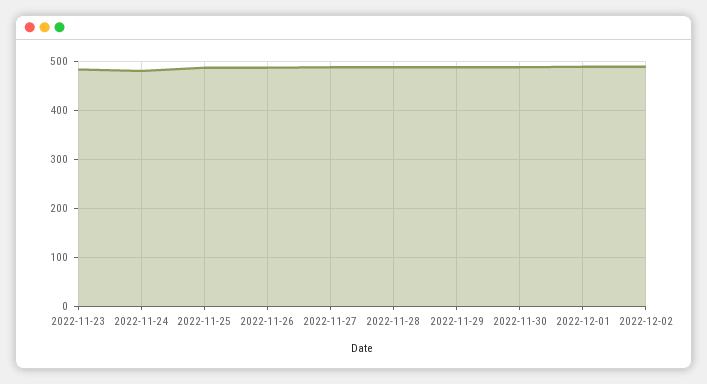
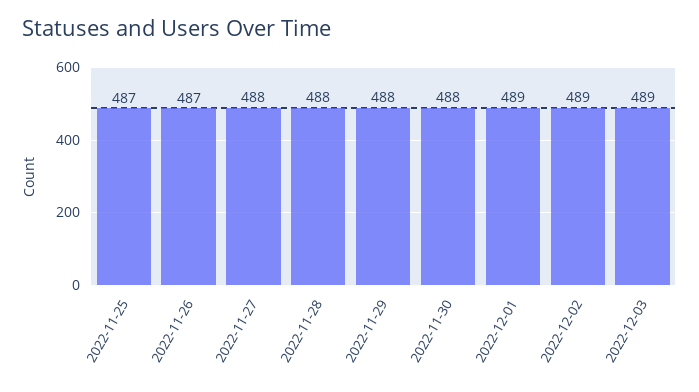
2022-11-23: 480 -> none
2022-11-24: 480 -> none
2022-12-03: none -> 489

